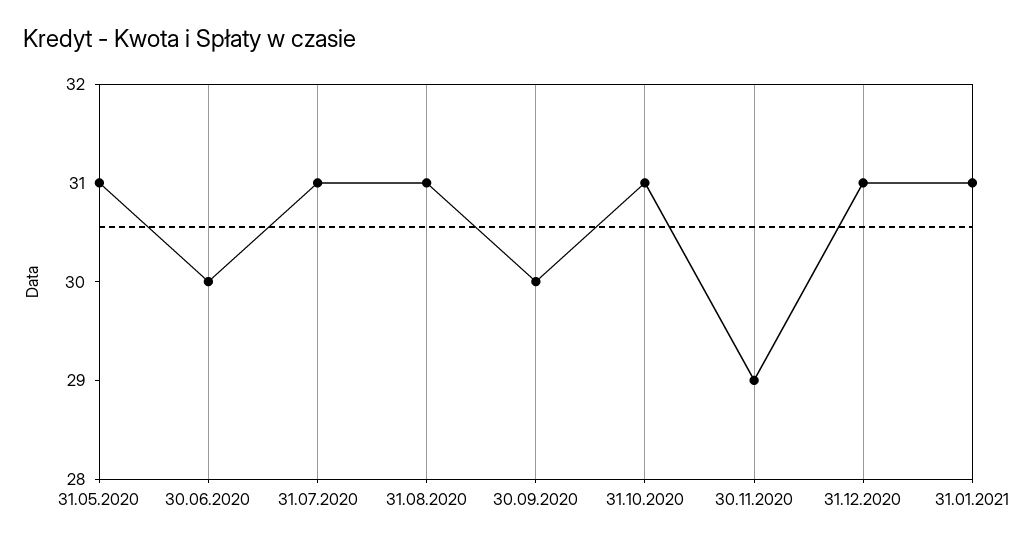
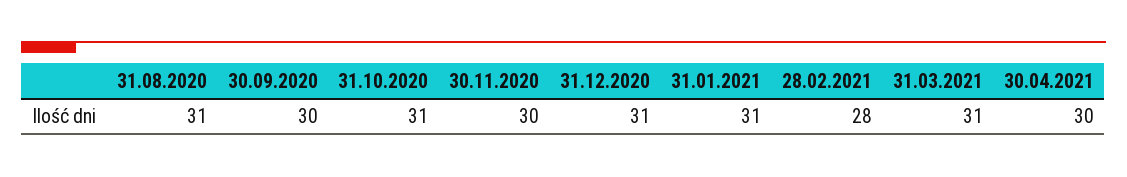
31.05.2020: 31 -> none
30.06.2020: 30 -> none
31.07.2020: 31 -> none
30.11.2020: 29 -> 30
28.02.2021: none -> 28
31.03.2021: none -> 31
30.04.2021: none -> 30

